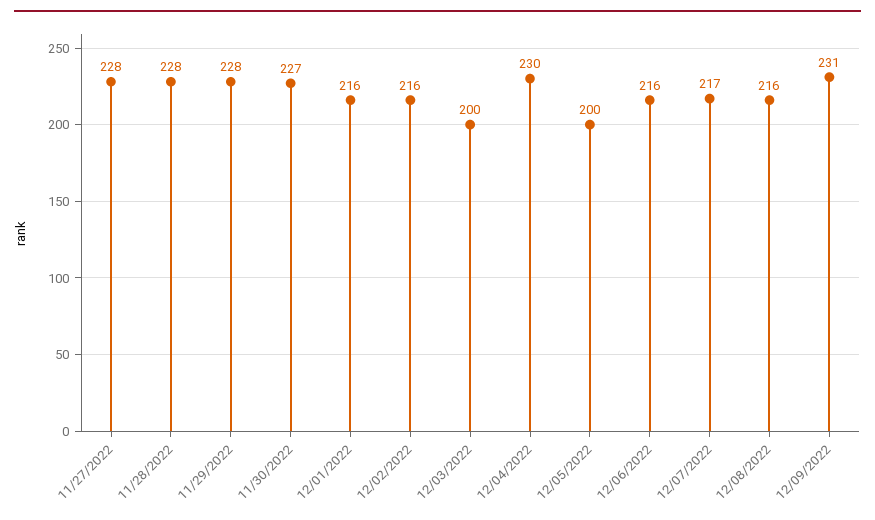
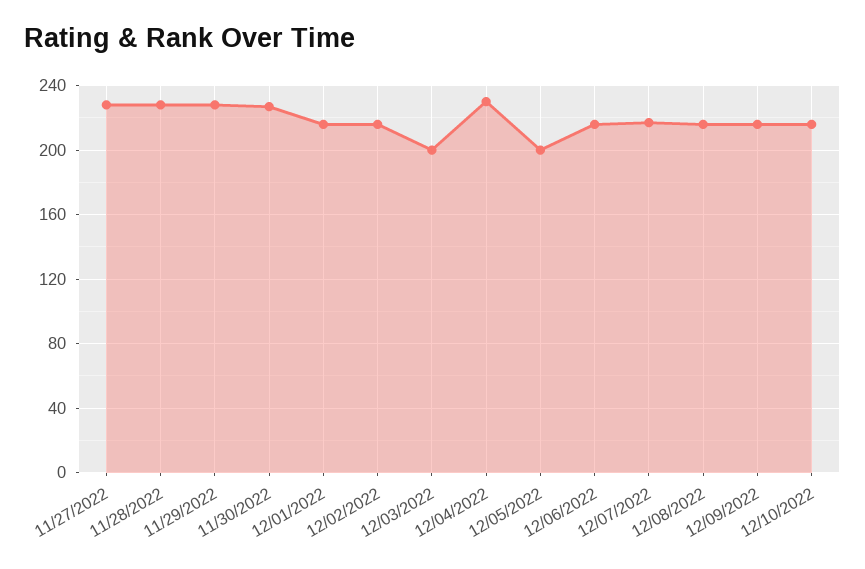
12/09/2022: 231 -> 215
12/10/2022: none -> 215

